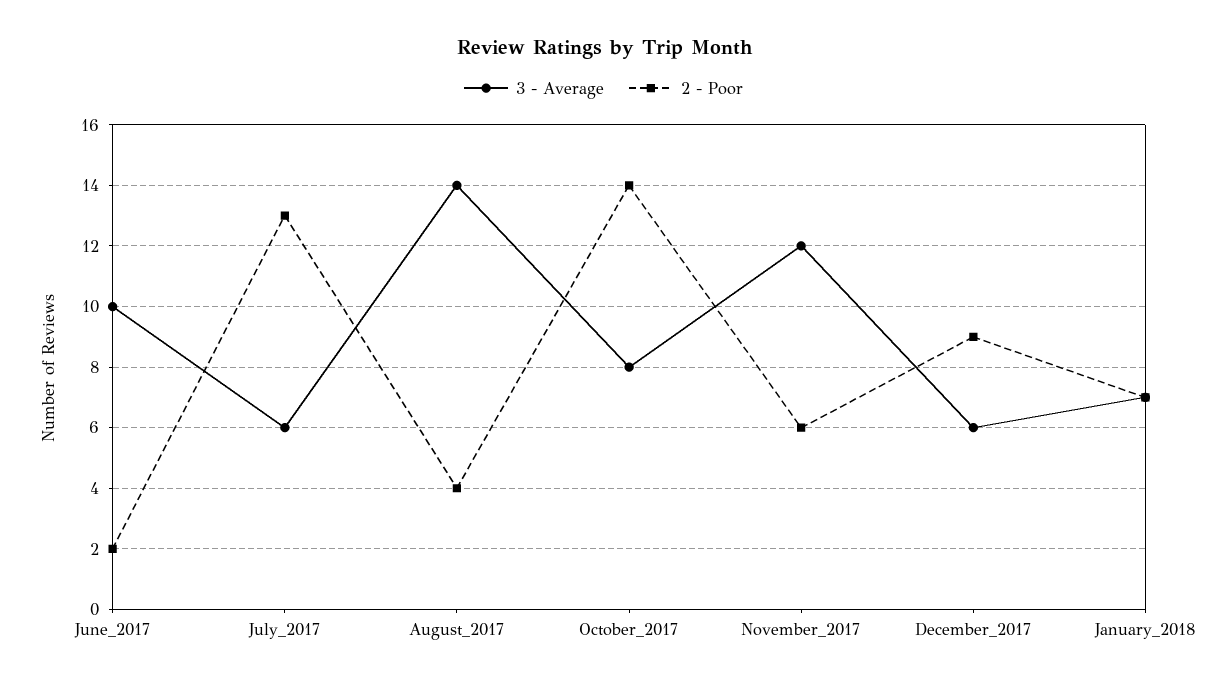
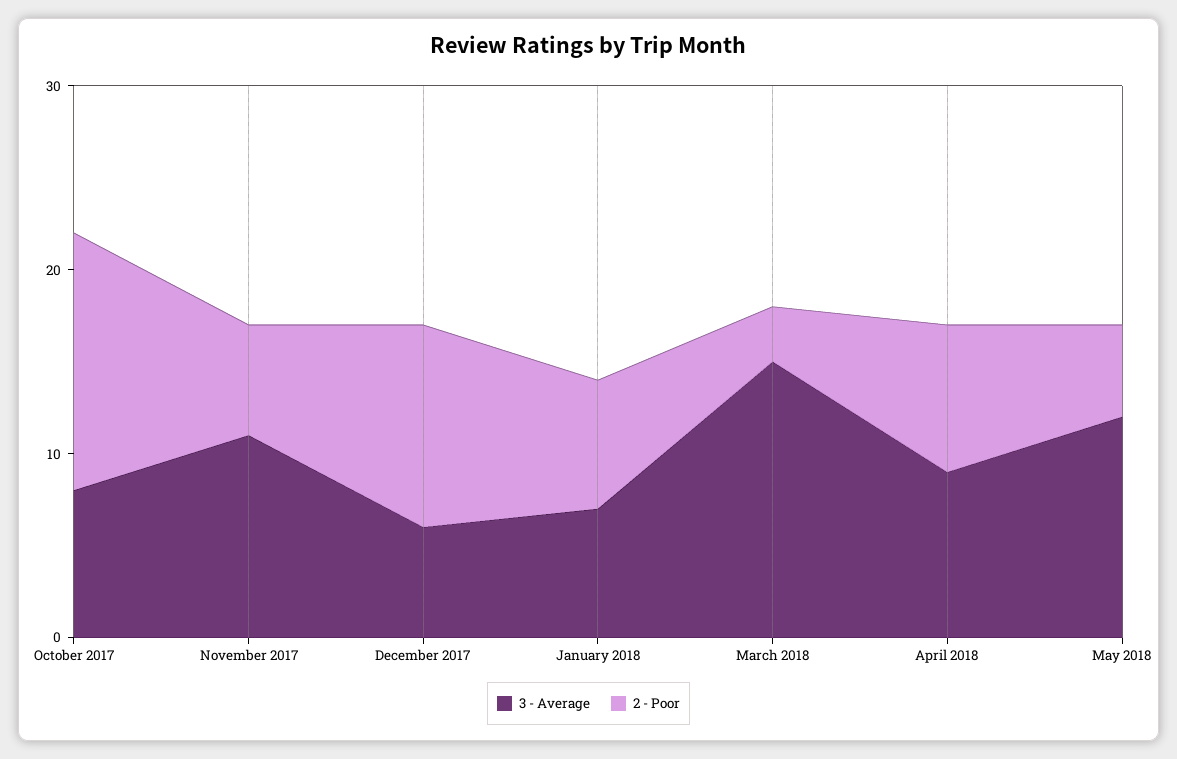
3 - Average, June_2017: 10 -> none
2 - Poor, June_2017: 2 -> none
3 - Average, July_2017: 6 -> none
2 - Poor, July_2017: 13 -> none
3 - Average, August_2017: 14 -> none
2 - Poor, August_2017: 4 -> none
3 - Average, November_2017: 12 -> 11
2 - Poor, December_2017: 9 -> 11
3 - Average, March 2018: none -> 15
2 - Poor, March 2018: none -> 3
3 - Average, April 2018: none -> 9
2 - Poor, April 2018: none -> 8
3 - Average, May 2018: none -> 12
2 - Poor, May 2018: none -> 5

